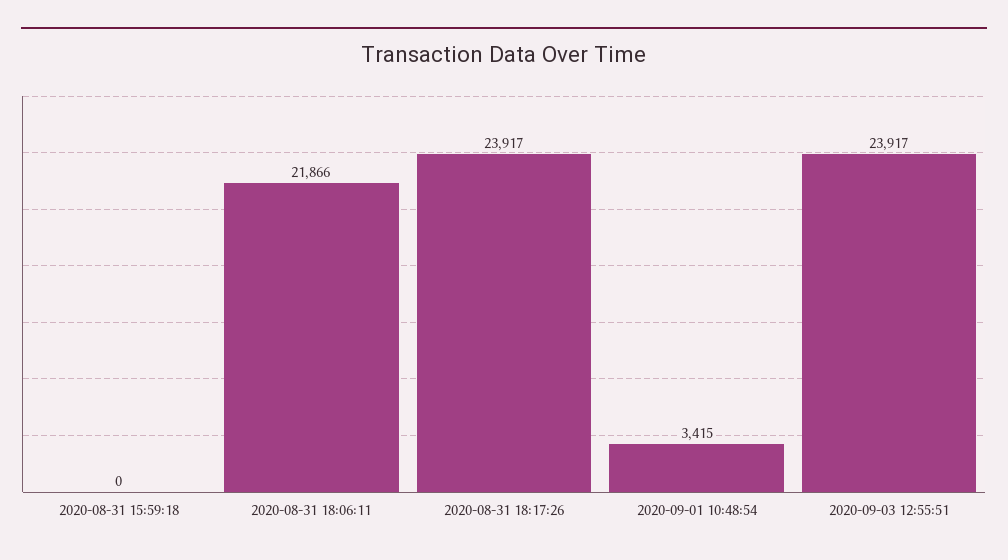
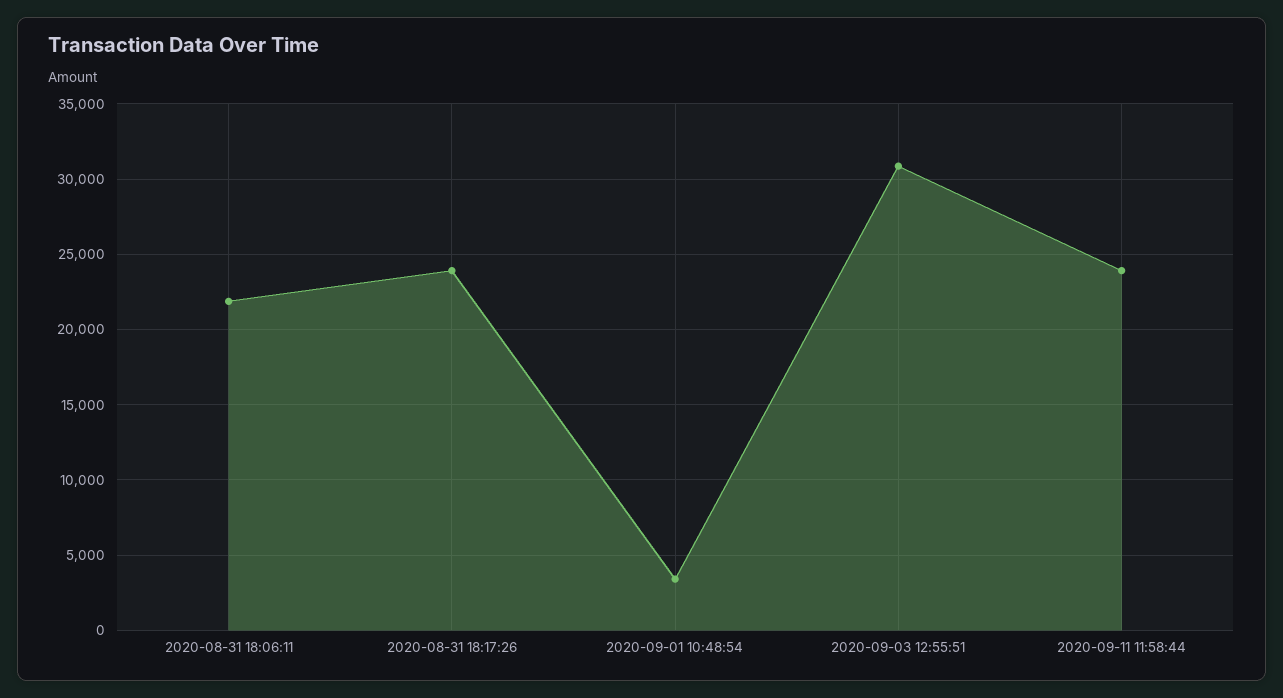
2020-08-31 15:59:18: 0 -> none
2020-09-03 12:55:51: 23917 -> 31000
2020-09-11 11:58:44: none -> 24000

